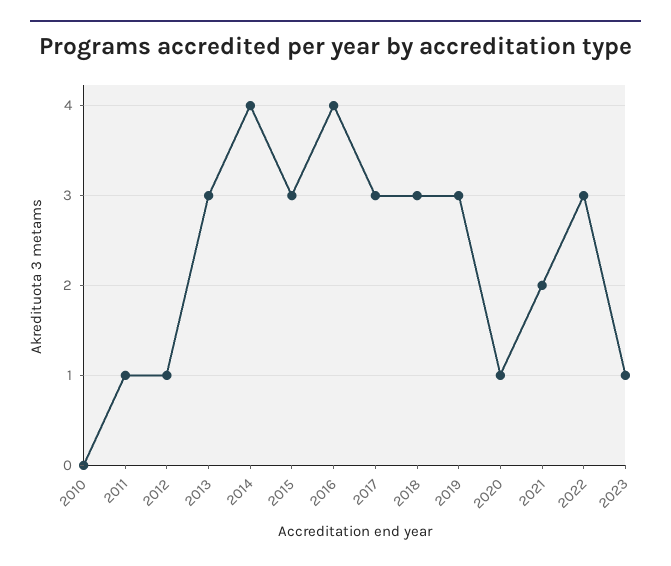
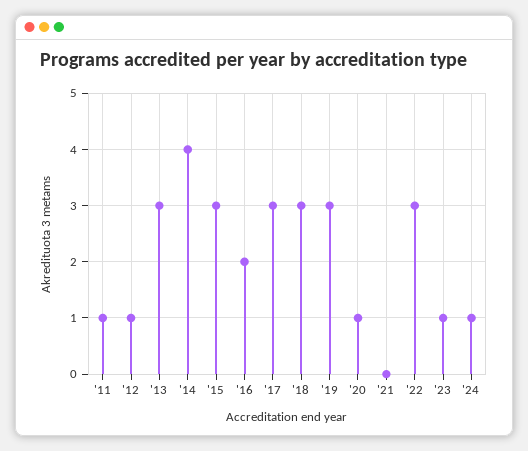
2010: 0 -> none
2016: 4 -> 2
2021: 2 -> 0
'24: none -> 1

